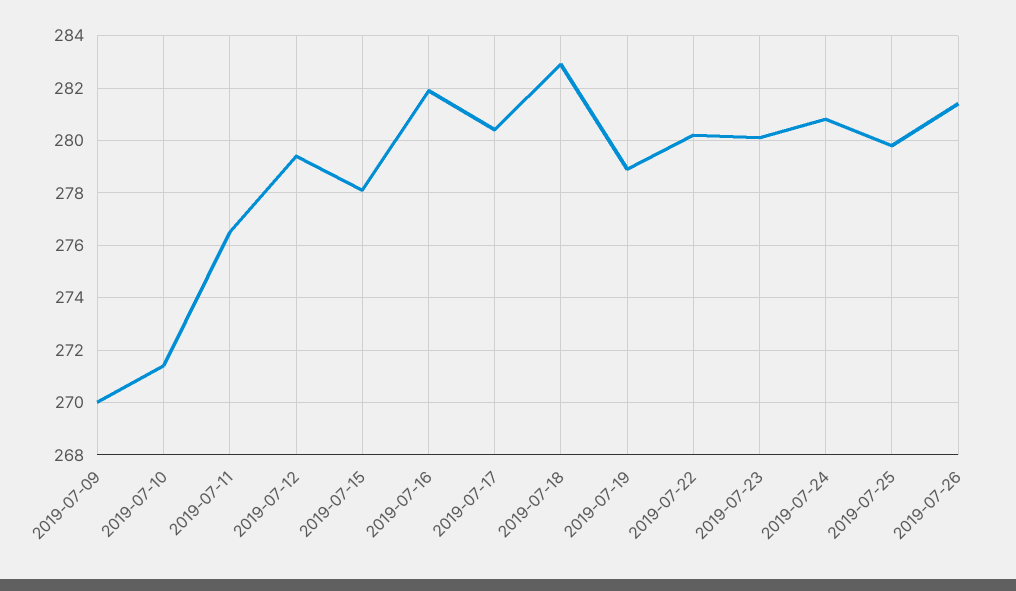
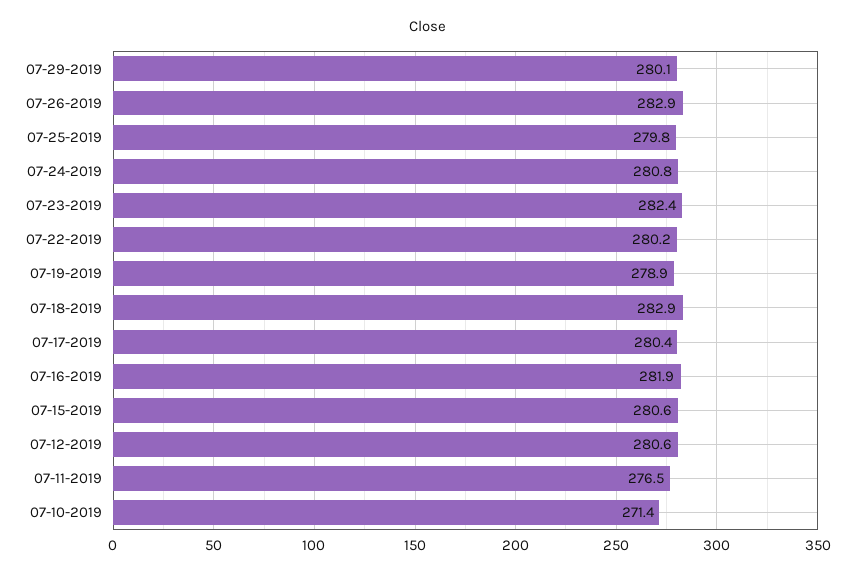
2019-07-09: 270 -> none
2019-07-12: 279.5 -> 280.6
2019-07-15: 278 -> 280.6
2019-07-23: 280 -> 282.4
2019-07-26: 281.5 -> 282.9
07-29-2019: none -> 280.1

